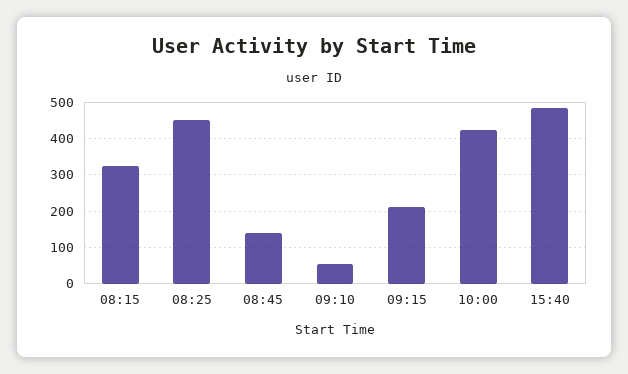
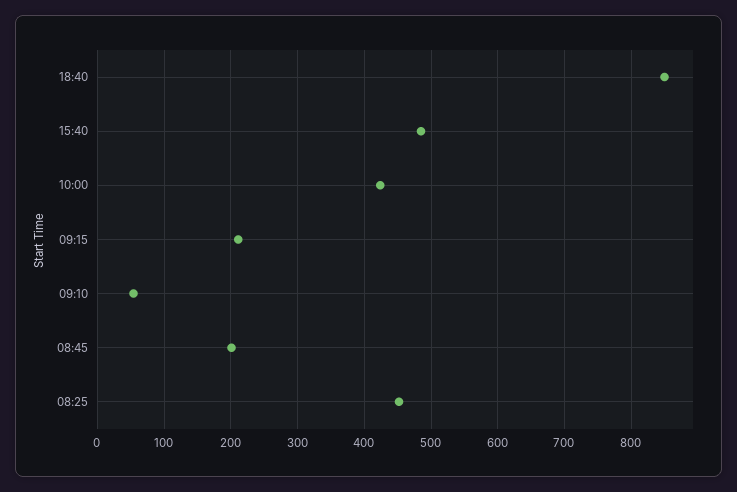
08:15: 320 -> none
08:45: 140 -> 200
18:40: none -> 850

